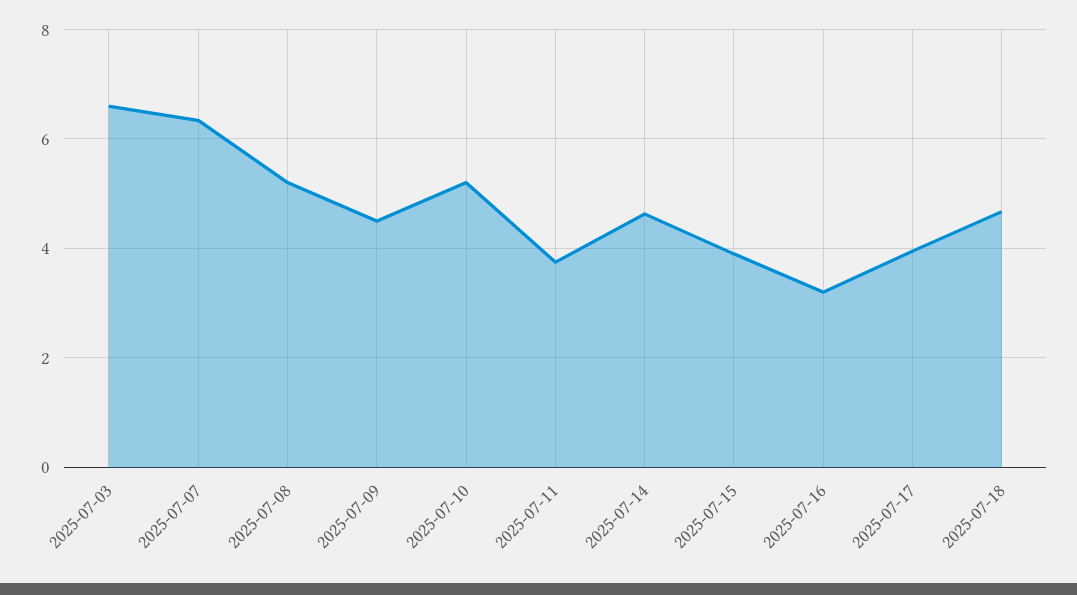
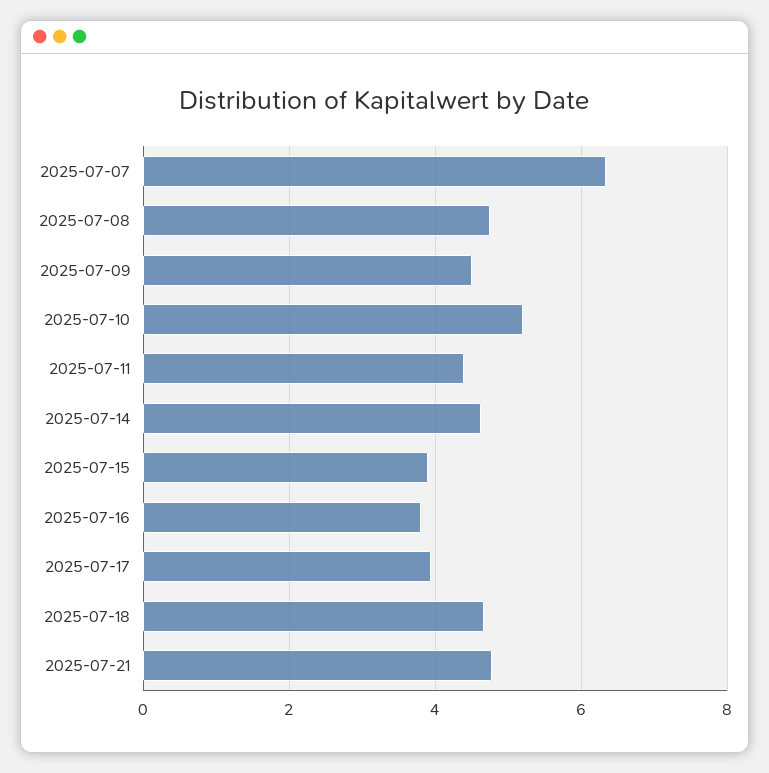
2025-07-03: 6.6 -> none
2025-07-08: 5.2 -> 4.8
2025-07-11: 3.8 -> 4.4
2025-07-16: 3.2 -> 3.8
2025-07-21: none -> 4.8

